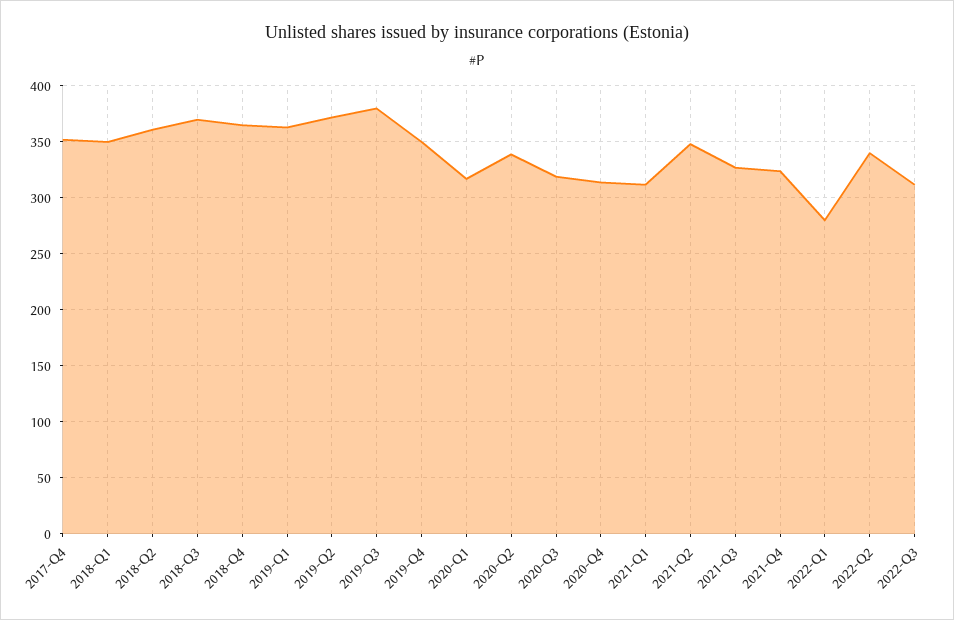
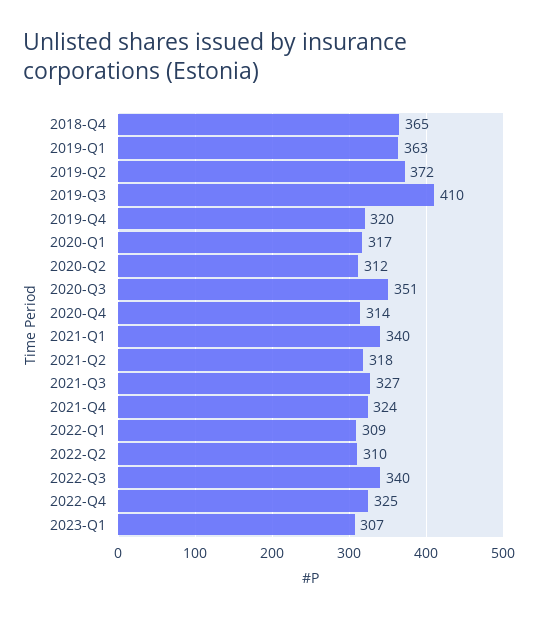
2017-Q4: 350 -> none
2018-Q1: 350 -> none
2018-Q2: 360 -> none
2018-Q3: 370 -> none
2019-Q3: 380 -> 410
2019-Q4: 350 -> 320
2020-Q2: 340 -> 312
2020-Q3: 320 -> 351
2021-Q1: 310 -> 340
2021-Q2: 350 -> 318
2022-Q1: 280 -> 309
2022-Q2: 340 -> 310
2022-Q3: 310 -> 340
2022-Q4: none -> 325
2023-Q1: none -> 307

